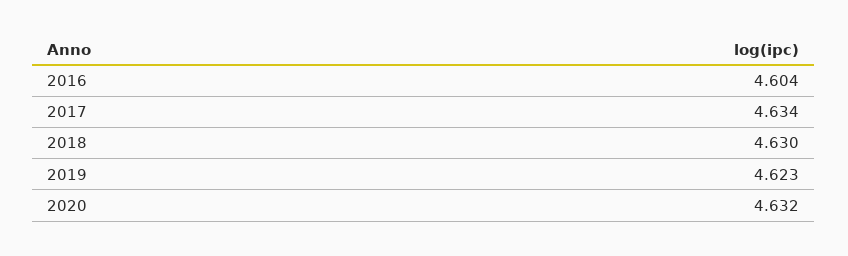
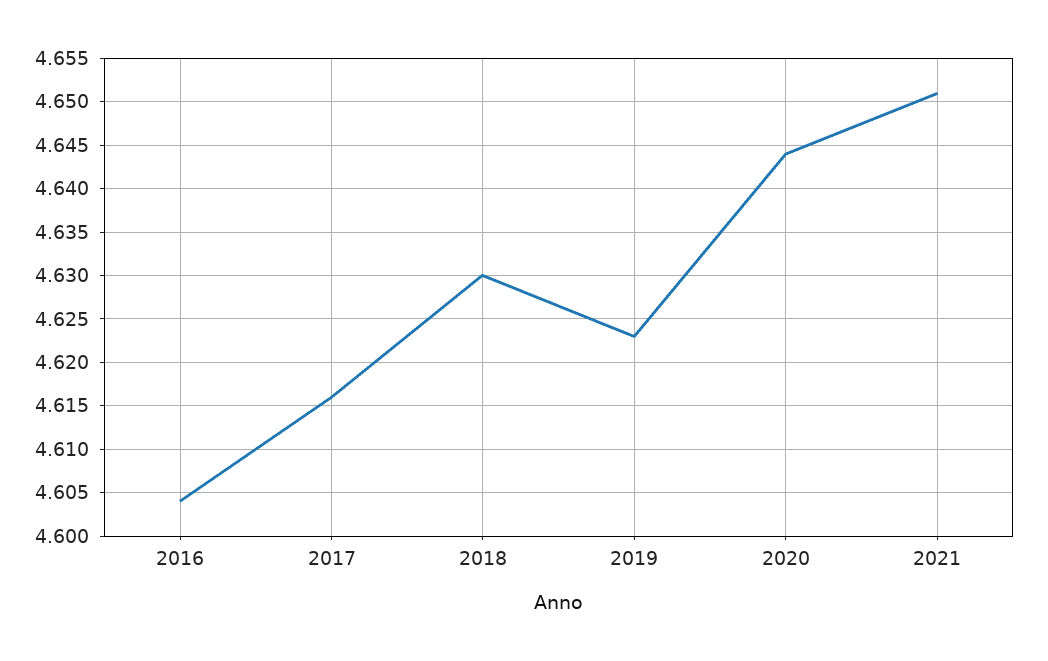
2017: 4.634 -> 4.616
2020: 4.632 -> 4.644
2021: none -> 4.651

